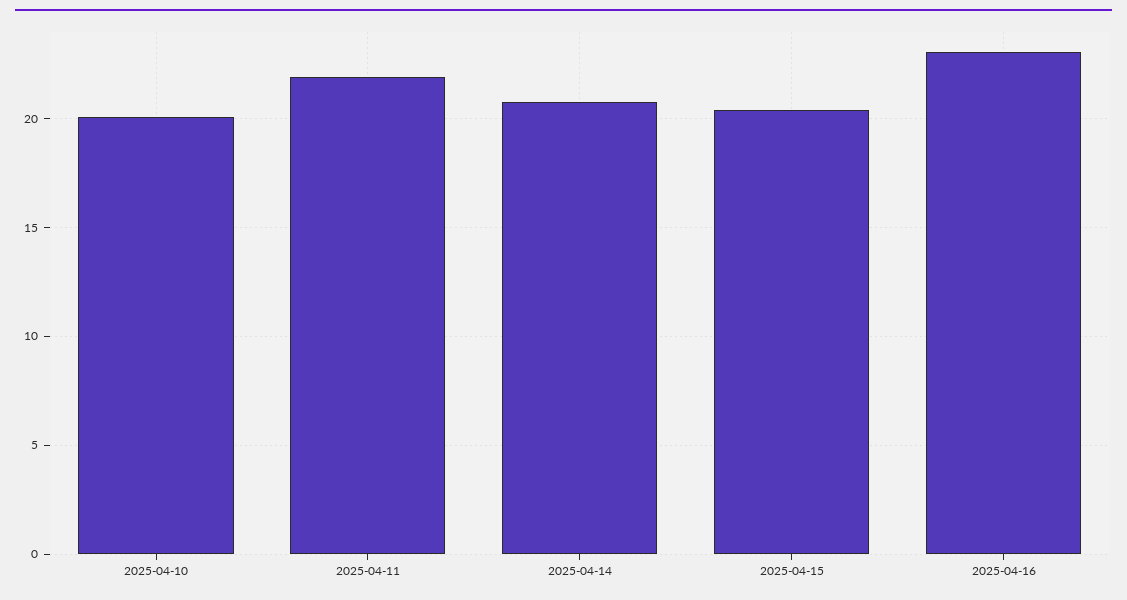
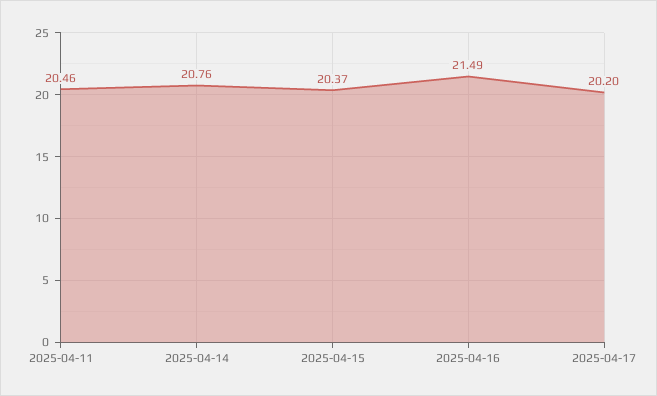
2025-04-10: 20 -> none
2025-04-11: 22 -> 20.46
2025-04-16: 23 -> 21.49
2025-04-17: none -> 20.2

